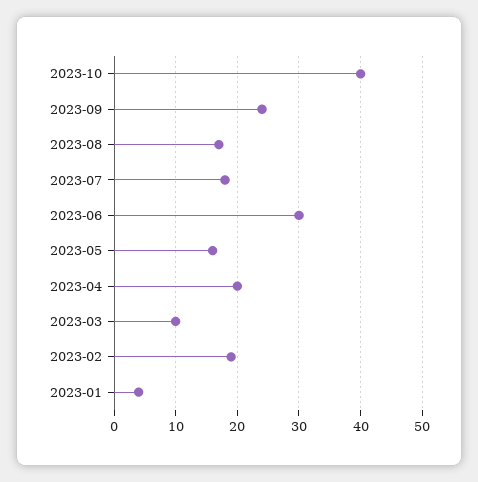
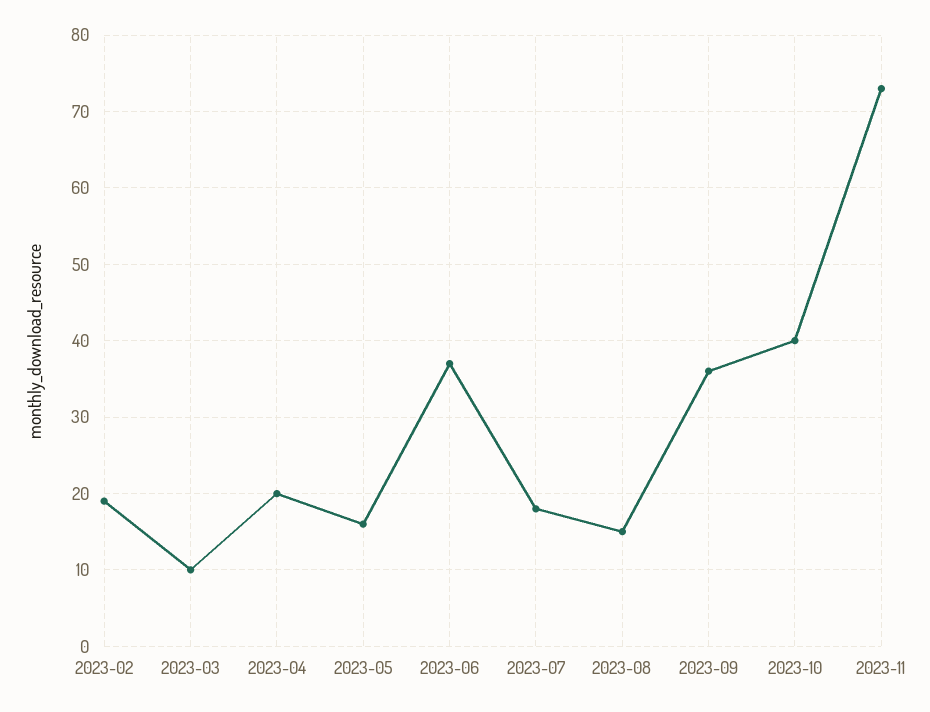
2023-09: 24 -> 36
2023-08: 17 -> 15
2023-06: 30 -> 37
2023-01: 4 -> none
2023-11: none -> 73

